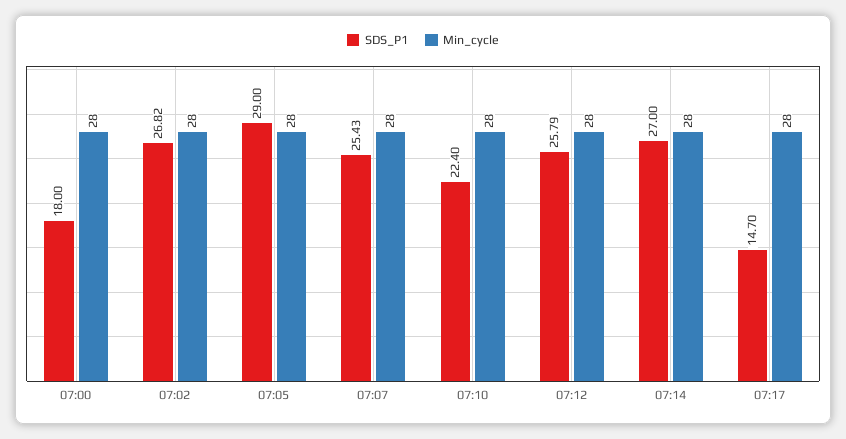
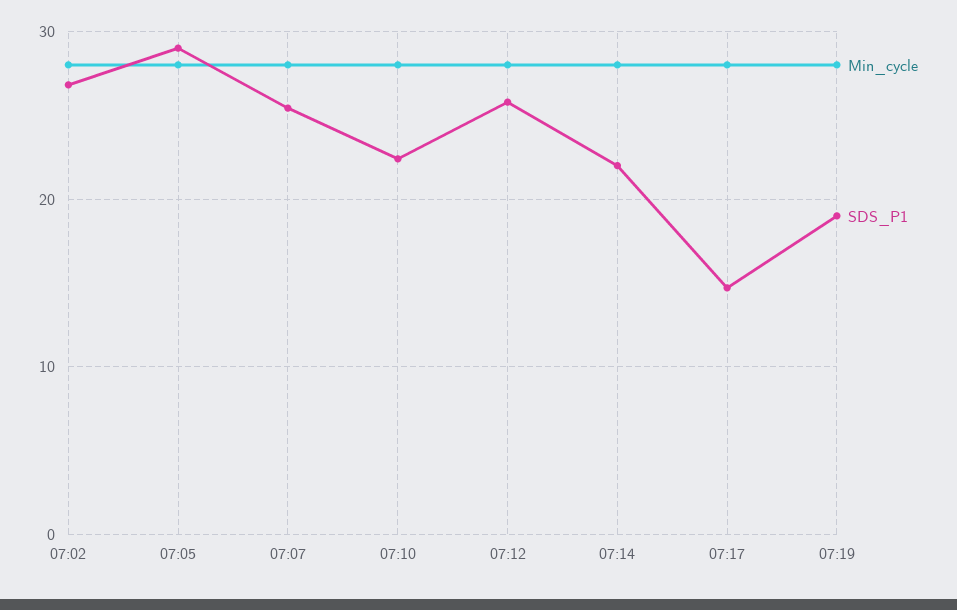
SDS_P1, 07:00: 18 -> none
Min_cycle, 07:00: 28 -> none
SDS_P1, 07:14: 27 -> 22
Min_cycle, 07:19: none -> 28
SDS_P1, 07:19: none -> 19

